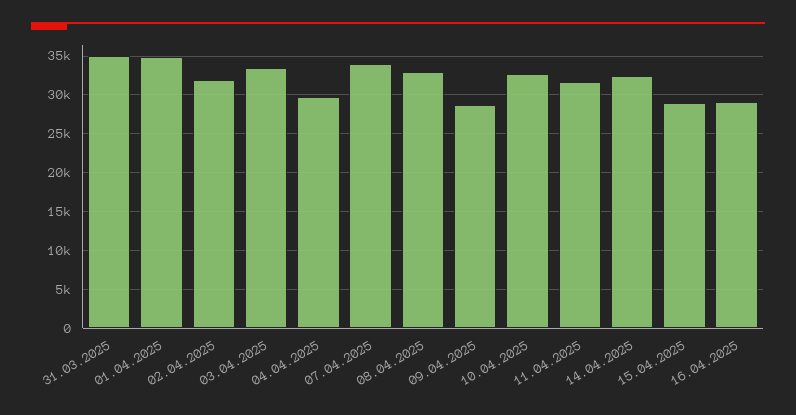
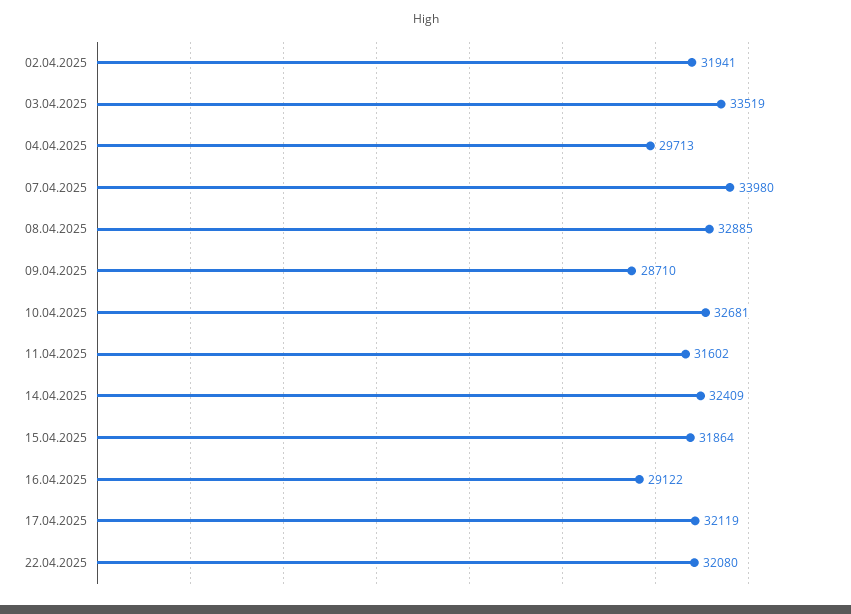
31.03.2025: 35000 -> none
01.04.2025: 35000 -> none
15.04.2025: 29000 -> 31864
17.04.2025: none -> 32119
22.04.2025: none -> 32080

